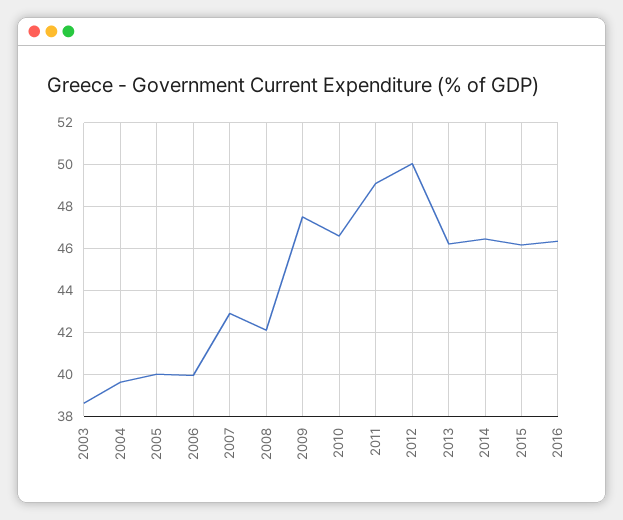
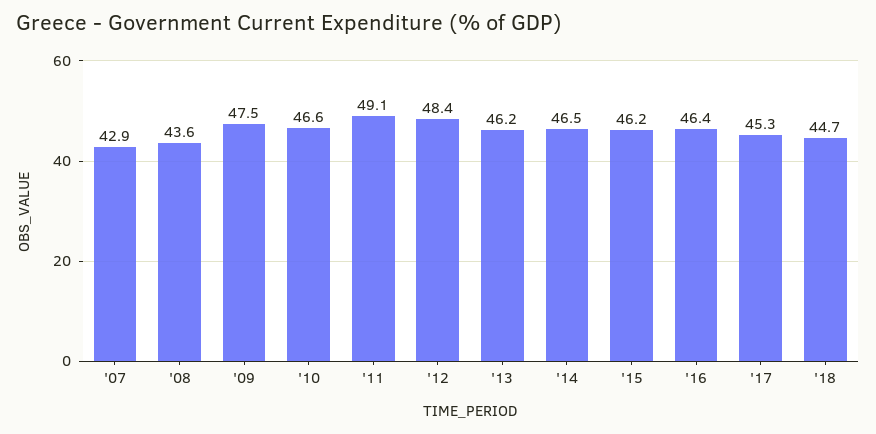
2003: 38.5 -> none
2004: 39.5 -> none
2005: 40 -> none
2006: 40 -> none
2008: 42 -> 43.6
2012: 50 -> 48.4
'17: none -> 45.3
'18: none -> 44.7

